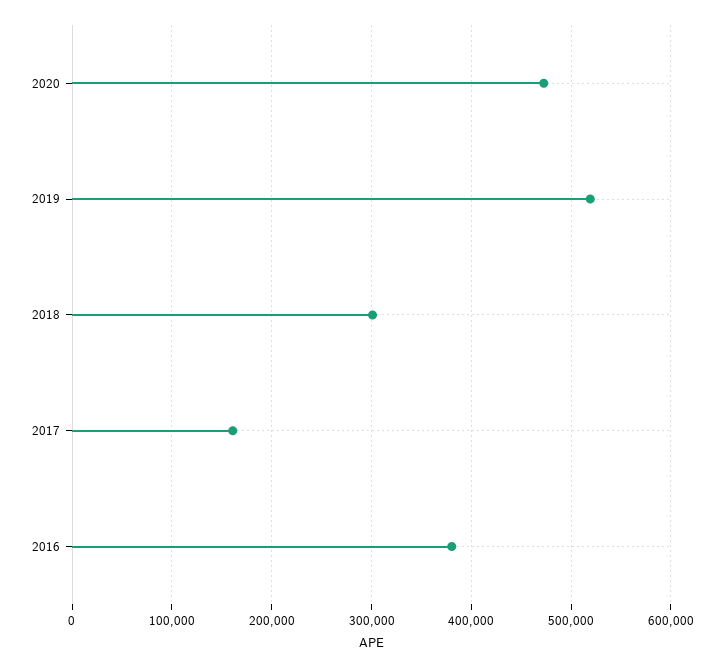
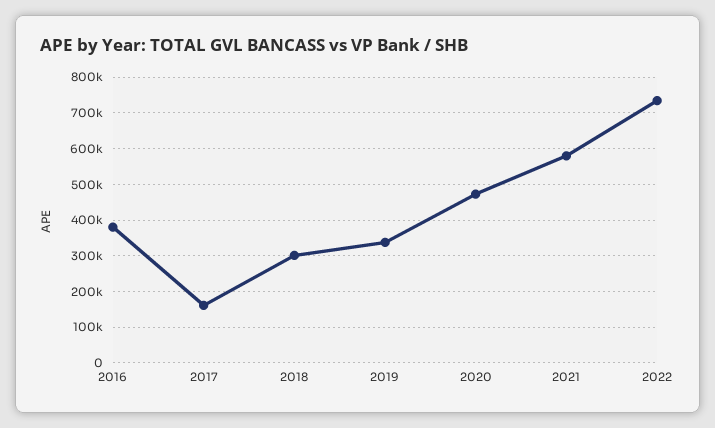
2019: 520000 -> 340000
2021: none -> 580000
2022: none -> 740000

